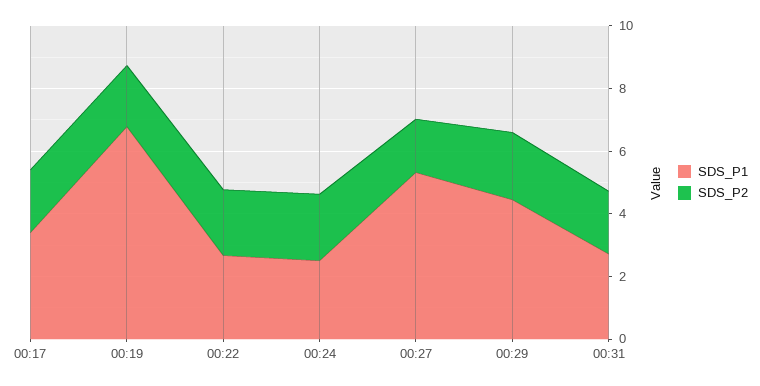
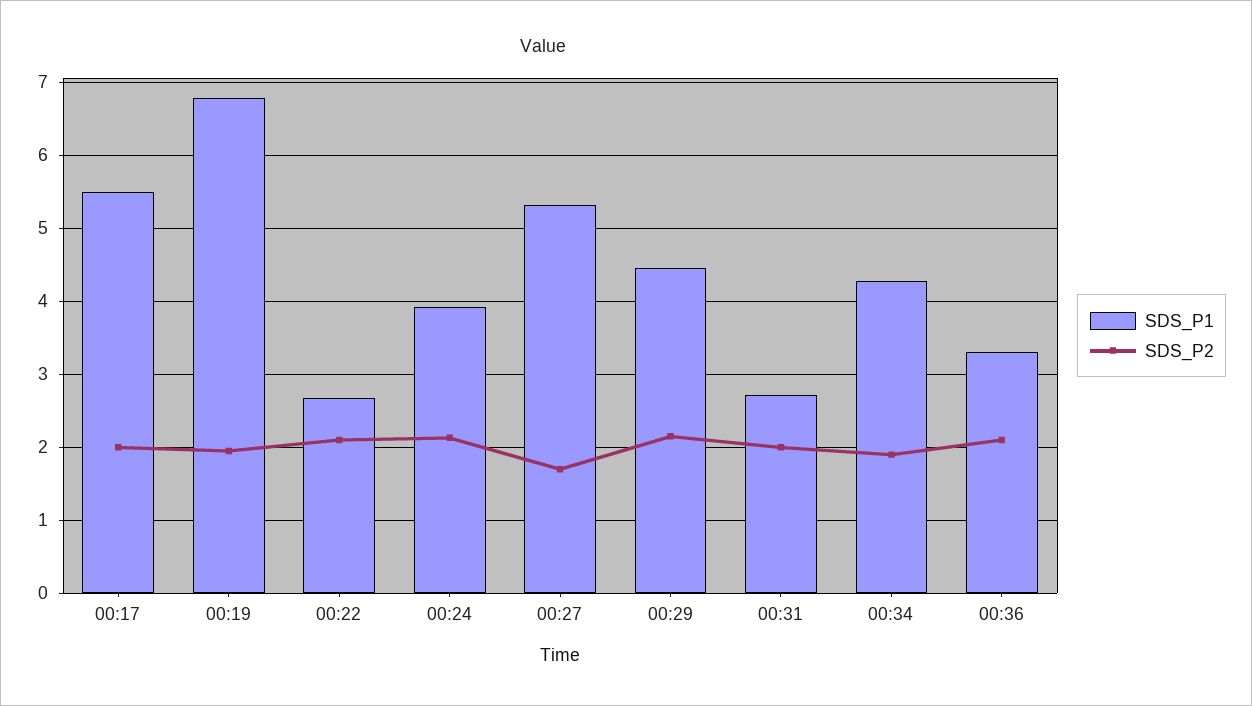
SDS_P1, 00:17: 3.5 -> 5.5
SDS_P1, 00:24: 2.5 -> 3.9
SDS_P1, 00:34: none -> 4.3
SDS_P2, 00:34: none -> 1.9
SDS_P1, 00:36: none -> 3.3
SDS_P2, 00:36: none -> 2.1

